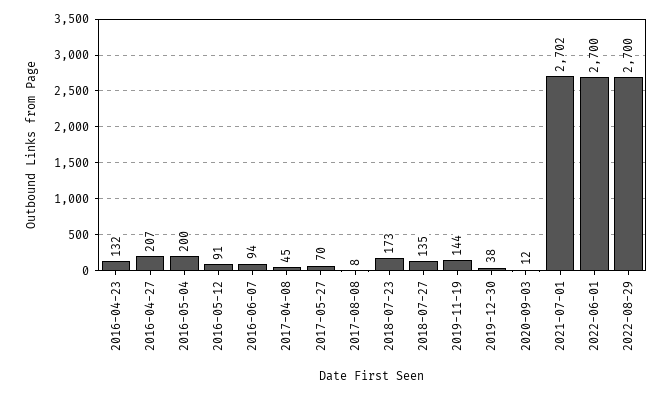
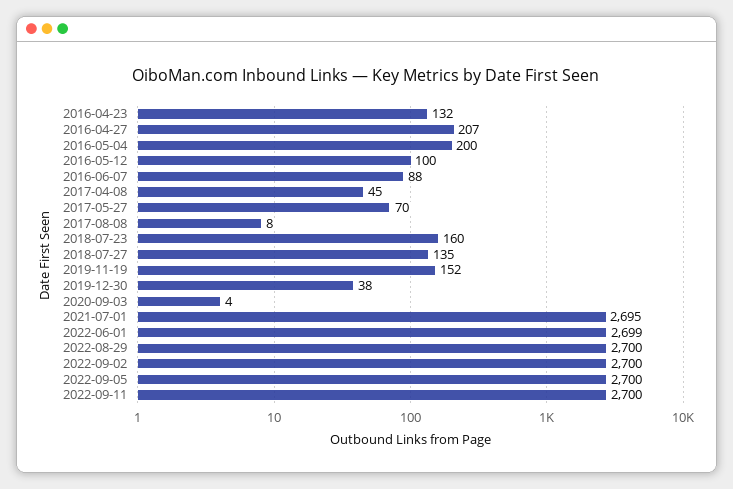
2016-05-12: 91 -> 100
2016-06-07: 94 -> 88
2018-07-23: 173 -> 160
2019-11-19: 144 -> 152
2020-09-03: 12 -> 4
2021-07-01: 2702 -> 2695
2022-06-01: 2700 -> 2699
2022-09-02: none -> 2700
2022-09-05: none -> 2700
2022-09-11: none -> 2700

